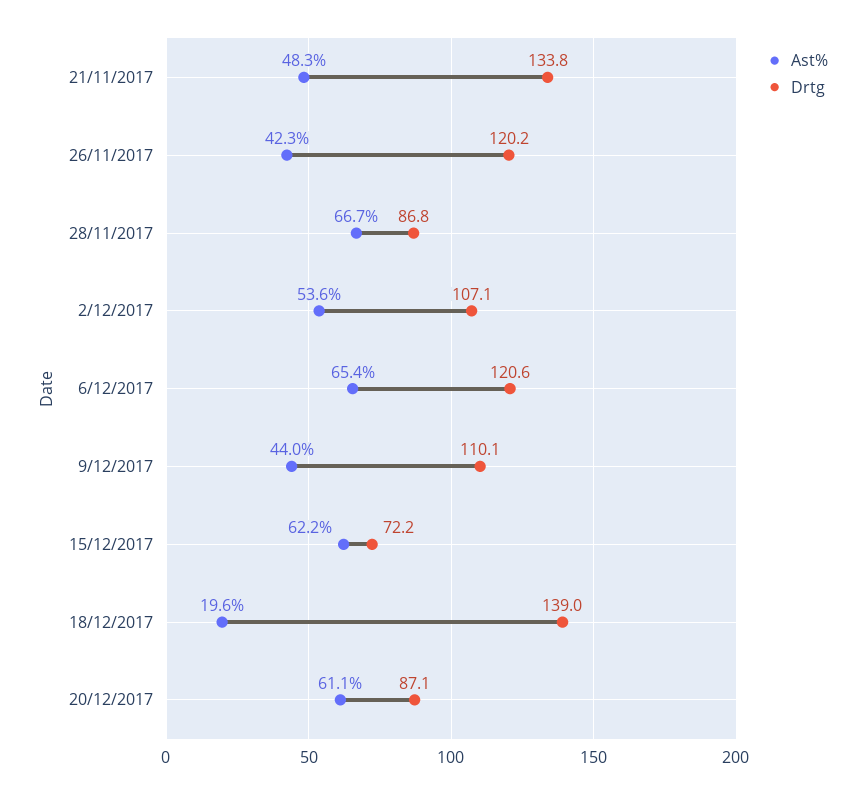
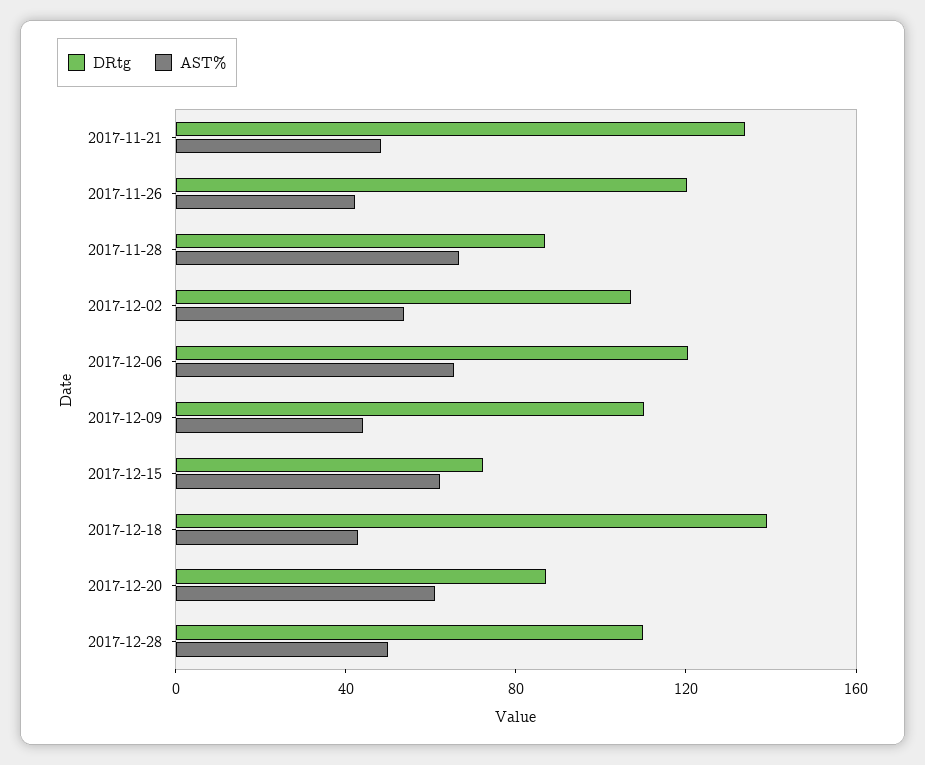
Ast%, 18/12/2017: 19.6 -> 40
Drtg, 2017-12-28: none -> 110
Ast%, 2017-12-28: none -> 50

